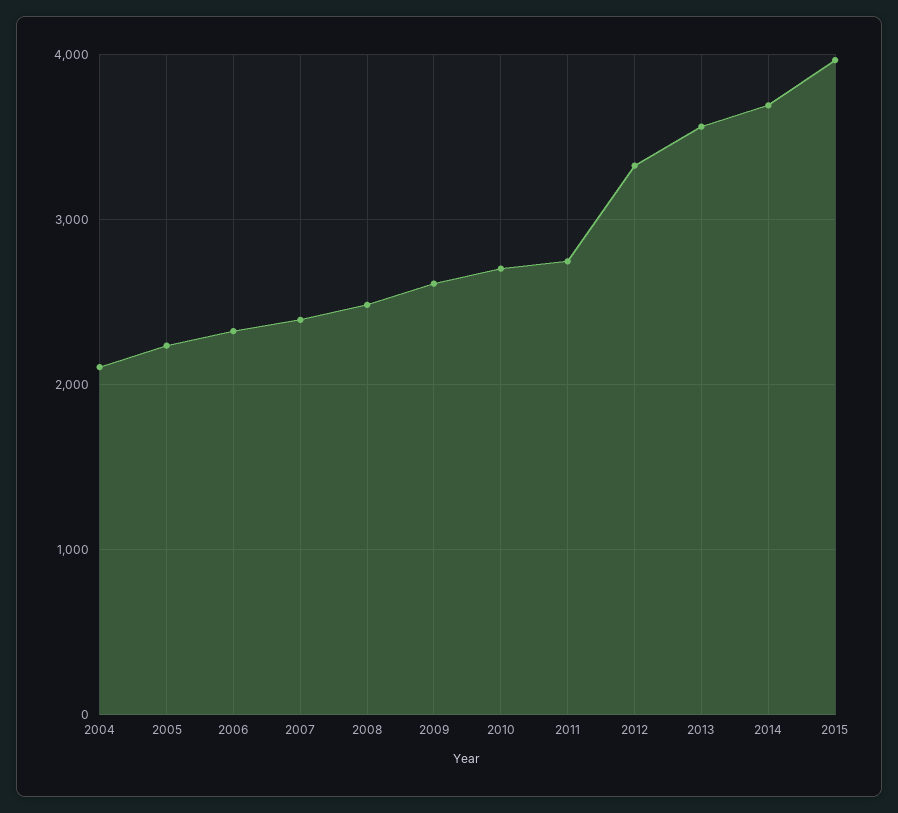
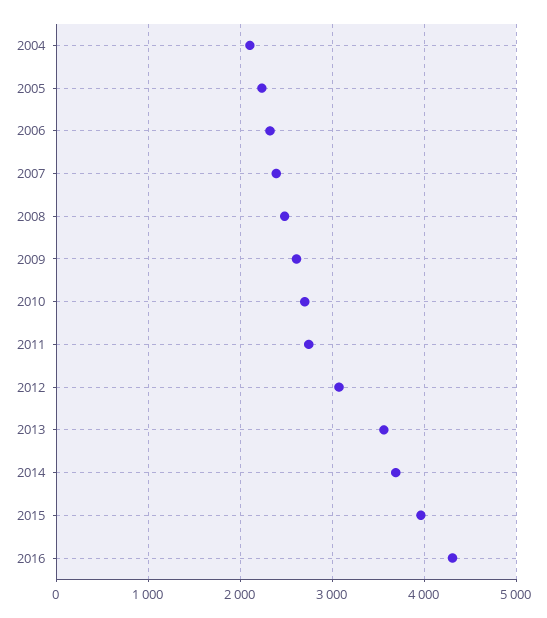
2012: 3300 -> 3100
2016: none -> 4300

